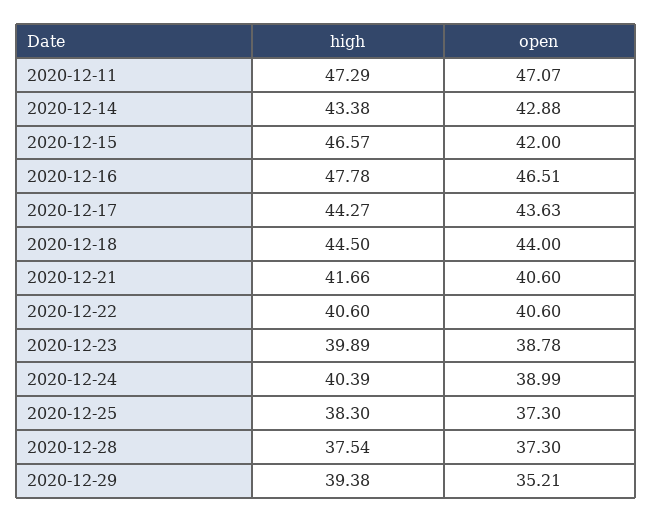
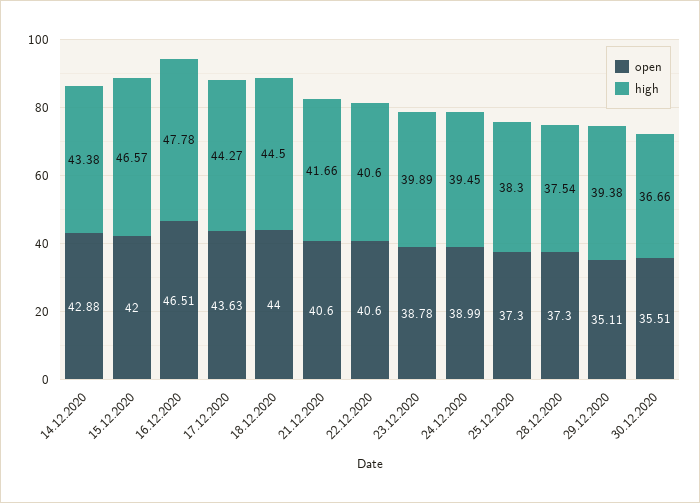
high, 2020-12-11: 47.29 -> none
open, 2020-12-11: 47.07 -> none
high, 2020-12-24: 40.39 -> 39.45
open, 2020-12-29: 35.21 -> 35.11
open, 30.12.2020: none -> 35.51
high, 30.12.2020: none -> 36.66

